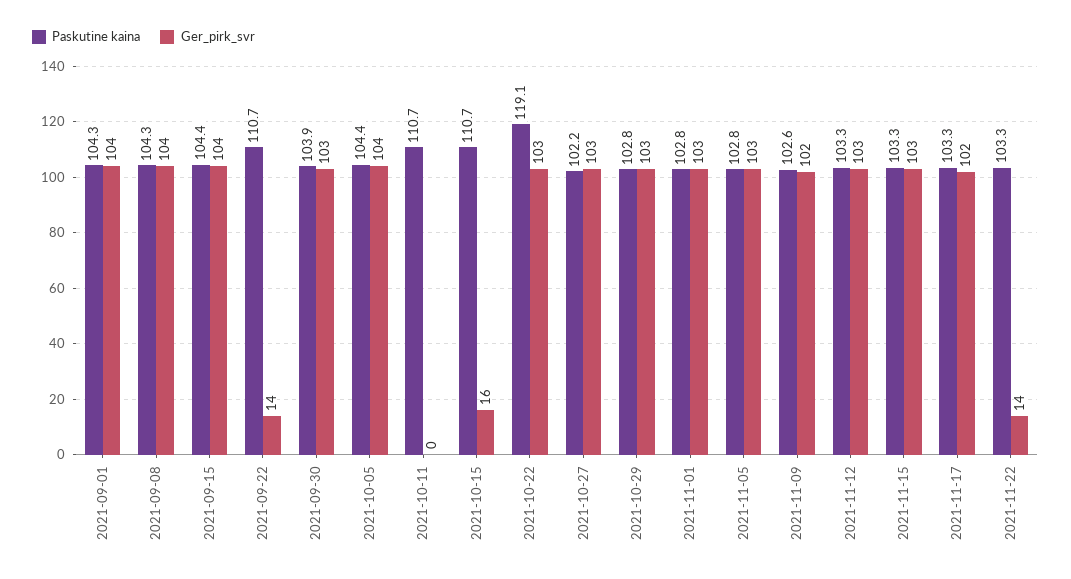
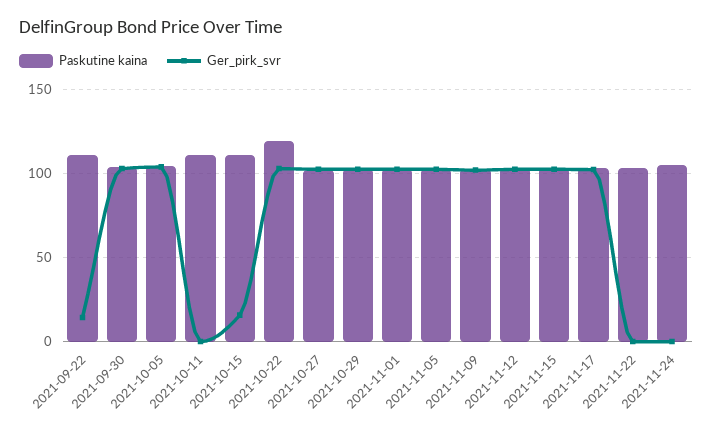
Paskutine kaina, 2021-09-01: 104.3 -> none
Ger_pirk_svr, 2021-09-01: 104 -> none
Paskutine kaina, 2021-09-08: 104.3 -> none
Ger_pirk_svr, 2021-09-08: 104 -> none
Paskutine kaina, 2021-09-15: 104.4 -> none
Ger_pirk_svr, 2021-09-15: 104 -> none
Ger_pirk_svr, 2021-11-22: 14 -> 0
Paskutine kaina, 2021-11-24: none -> 105
Ger_pirk_svr, 2021-11-24: none -> 0

